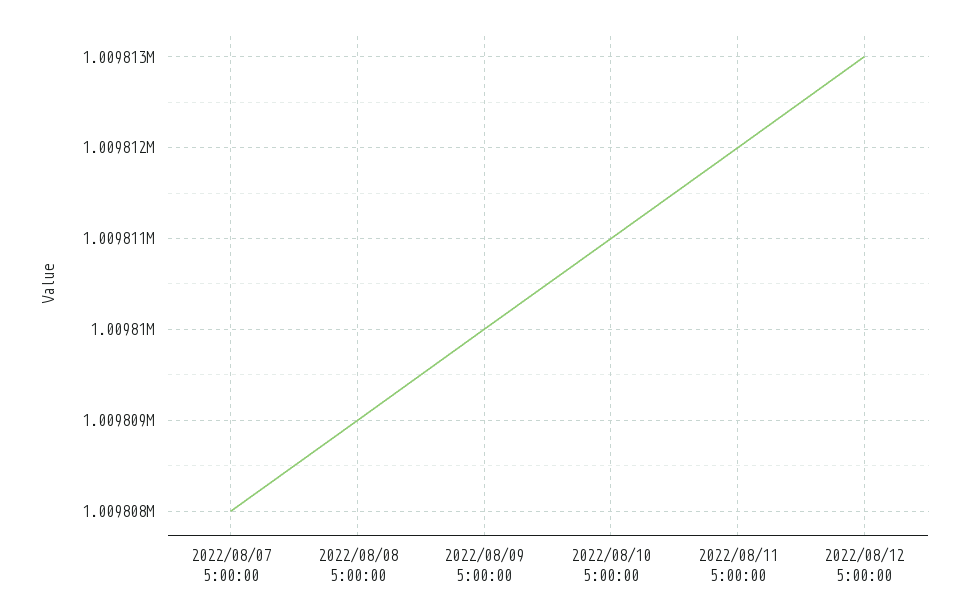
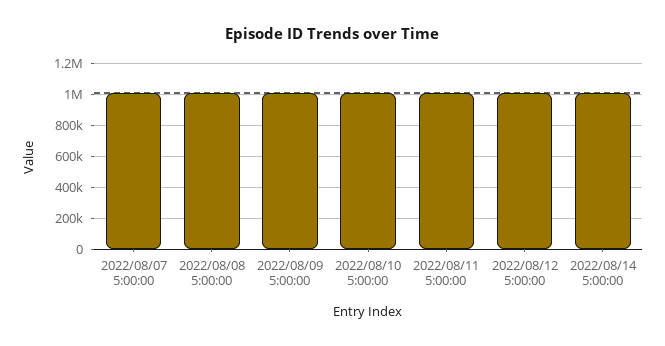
2022/08/14 5:00:00: none -> 1000000

